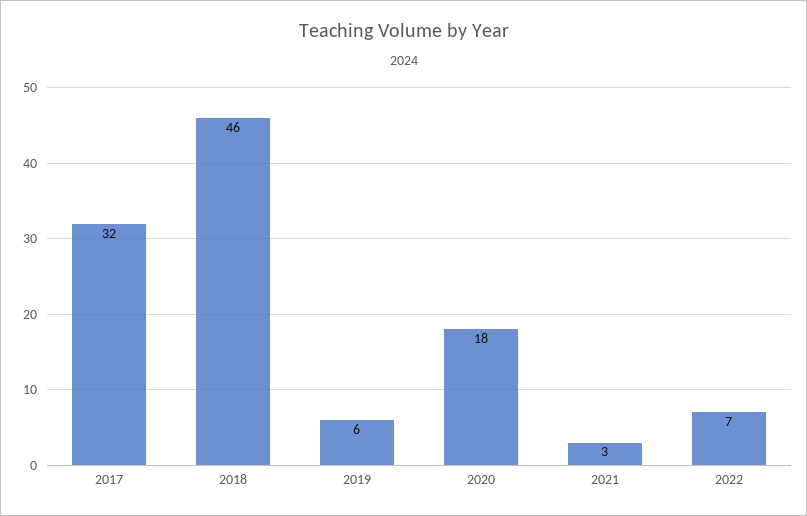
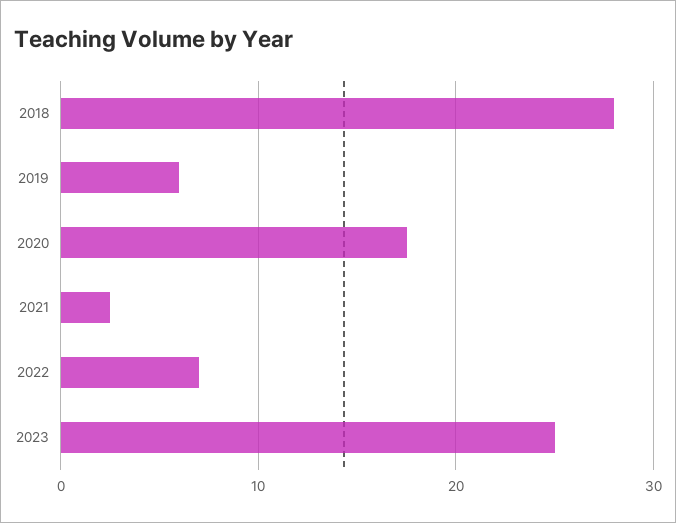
2017: 32 -> none
2018: 46 -> 28
2023: none -> 25

